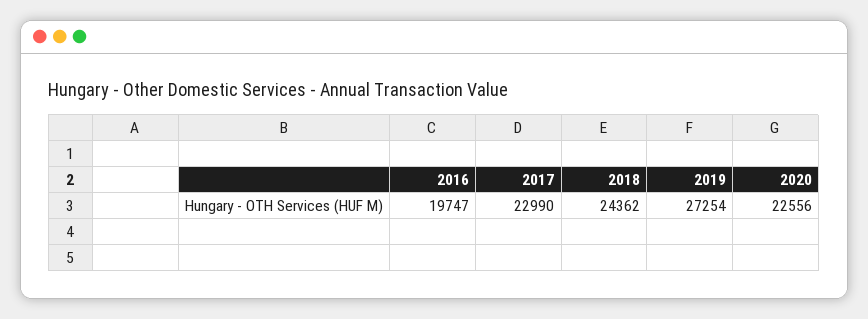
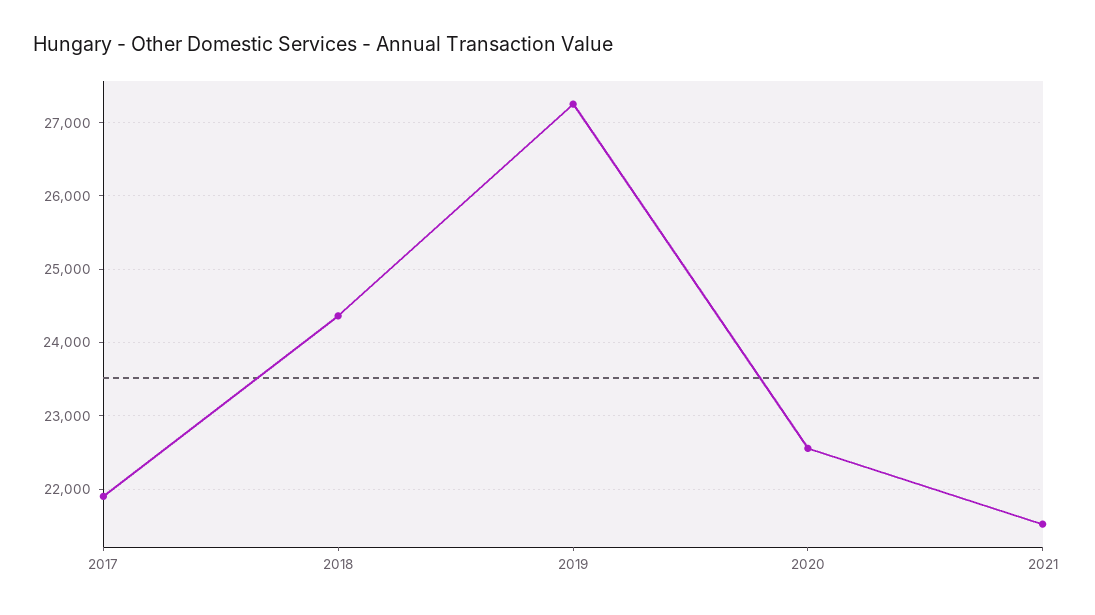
2016: 19747 -> none
2017: 22990 -> 21900
2021: none -> 21500

